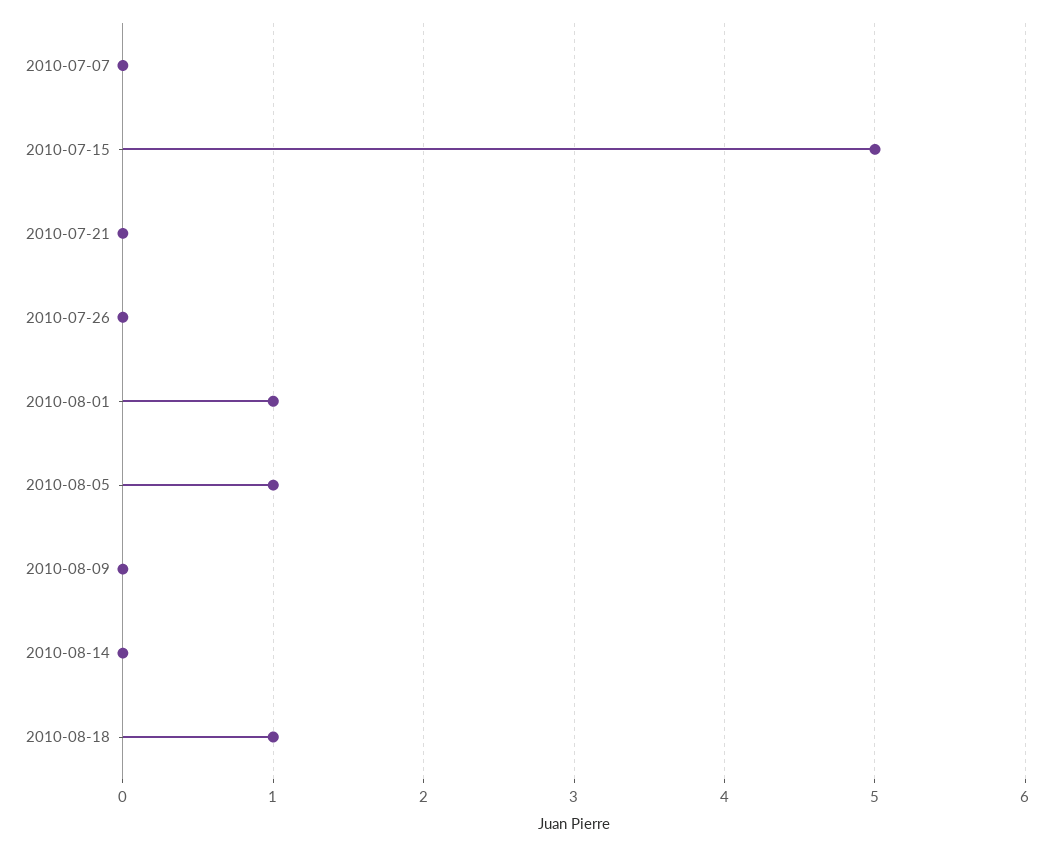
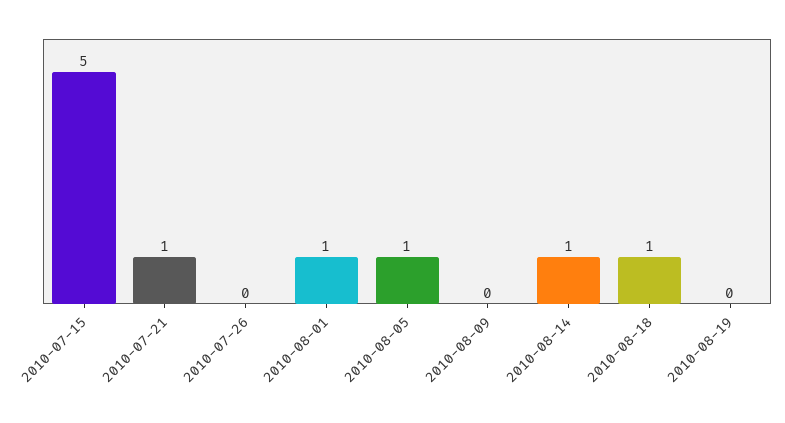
2010-07-07: 0 -> none
2010-07-21: 0 -> 1
2010-08-14: 0 -> 1
2010-08-19: none -> 0

